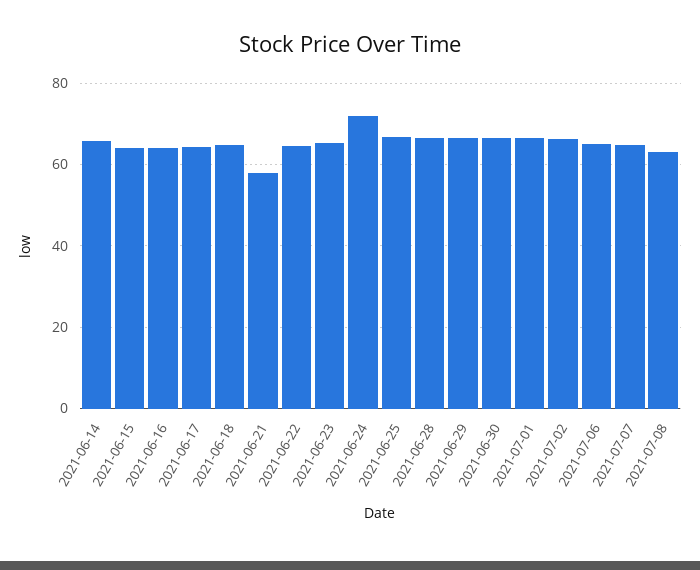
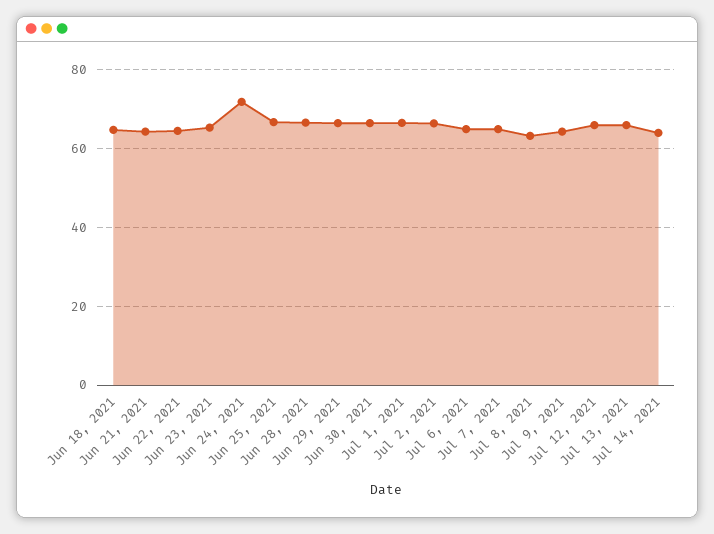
2021-06-14: 66 -> none
2021-06-15: 64 -> none
2021-06-16: 64 -> none
2021-06-17: 64 -> none
2021-06-21: 58 -> 64
Jul 9, 2021: none -> 64
Jul 12, 2021: none -> 66
Jul 13, 2021: none -> 66
Jul 14, 2021: none -> 64

